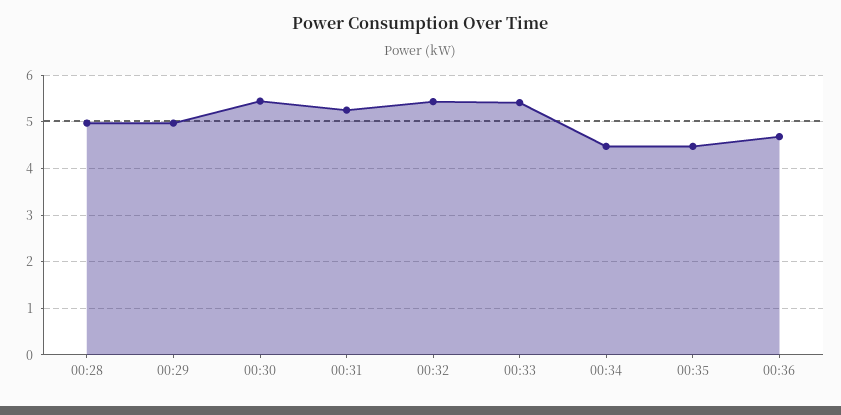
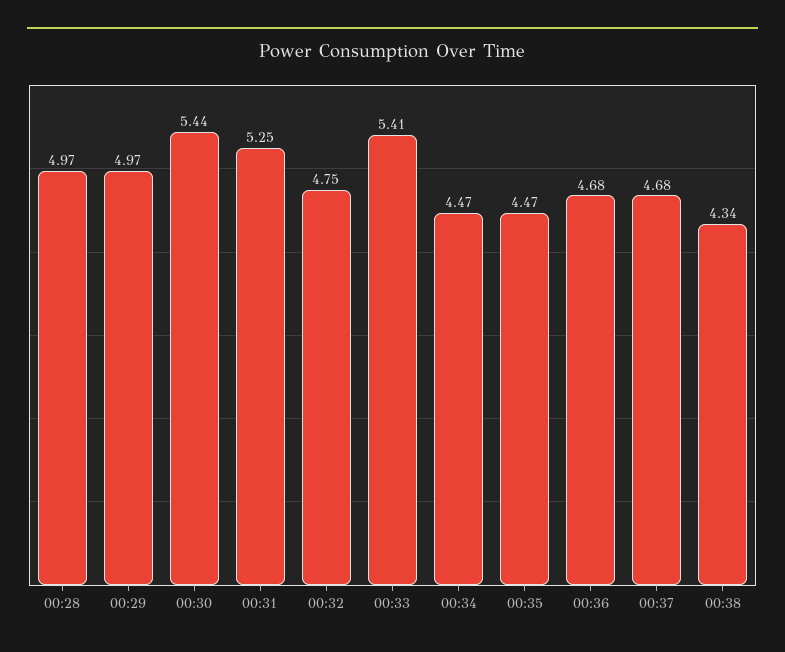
00:32: 5.4 -> 4.75
00:37: none -> 4.68
00:38: none -> 4.34

